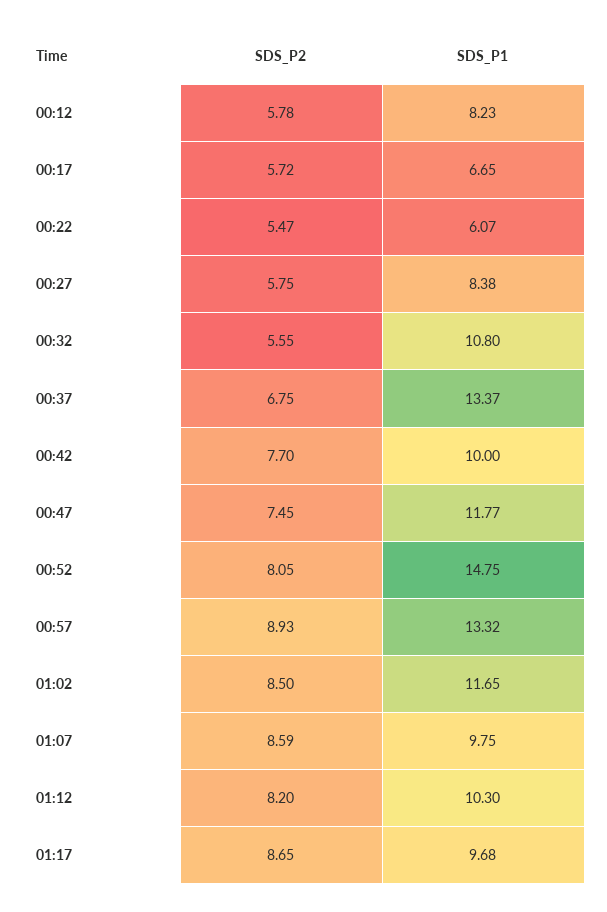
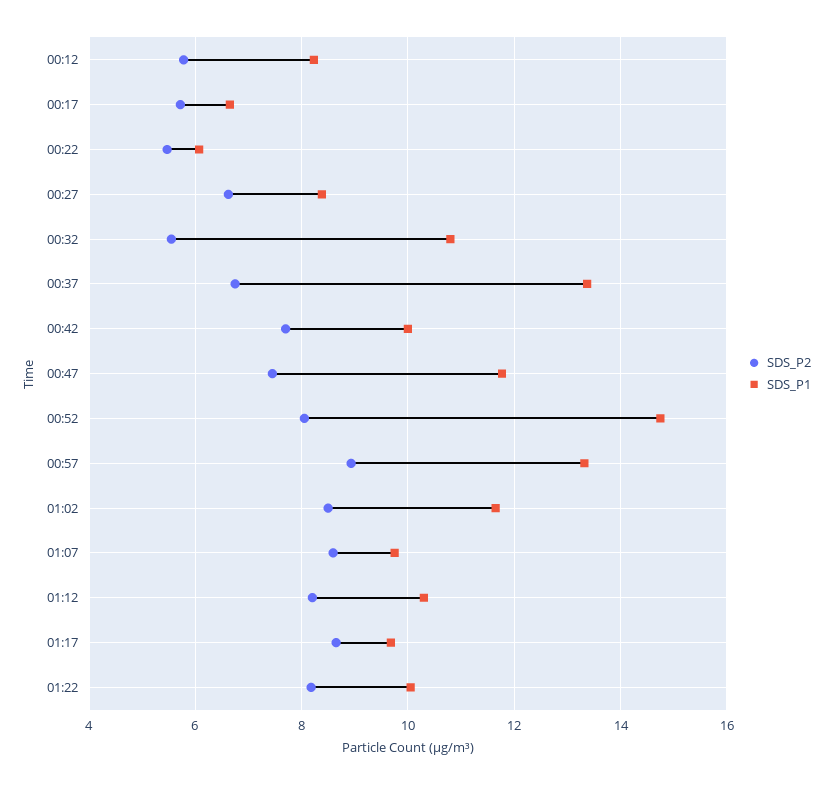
SDS_P2, 00:27: 5.75 -> 6.6
SDS_P2, 01:22: none -> 8.2
SDS_P1, 01:22: none -> 10

